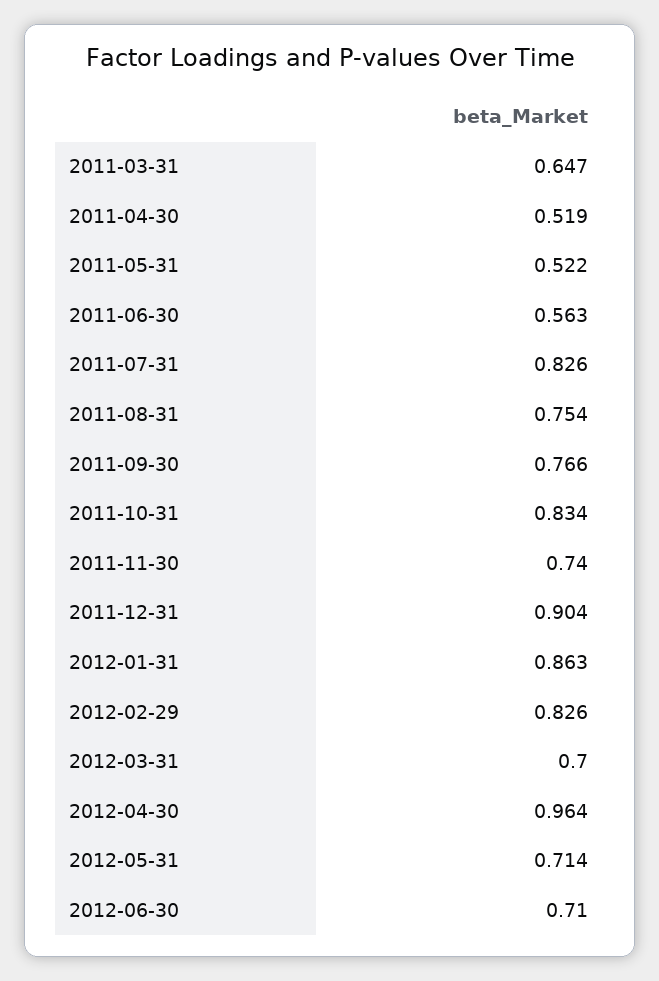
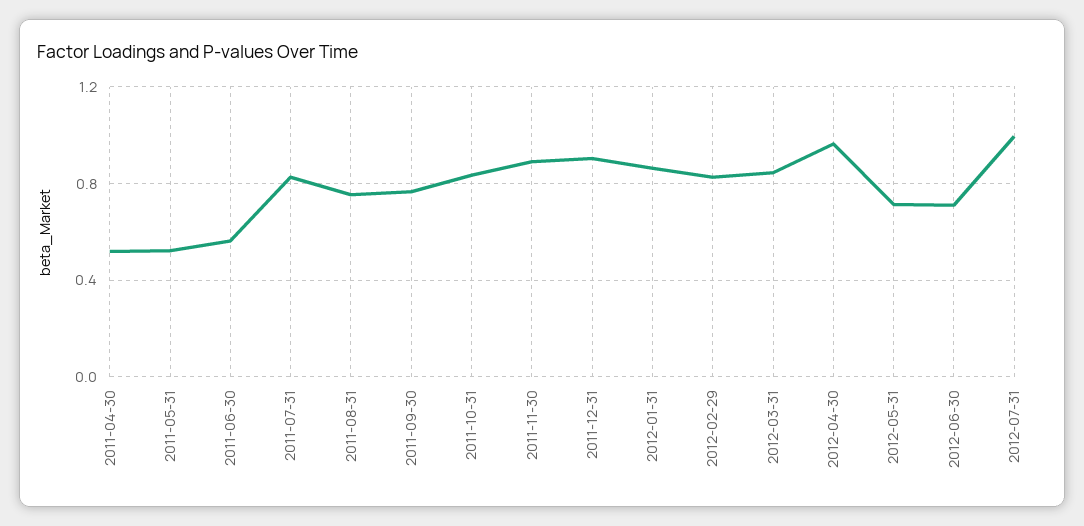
2011-03-31: 0.647 -> none
2011-11-30: 0.74 -> 0.9
2012-03-31: 0.7 -> 0.85
2012-07-31: none -> 1

